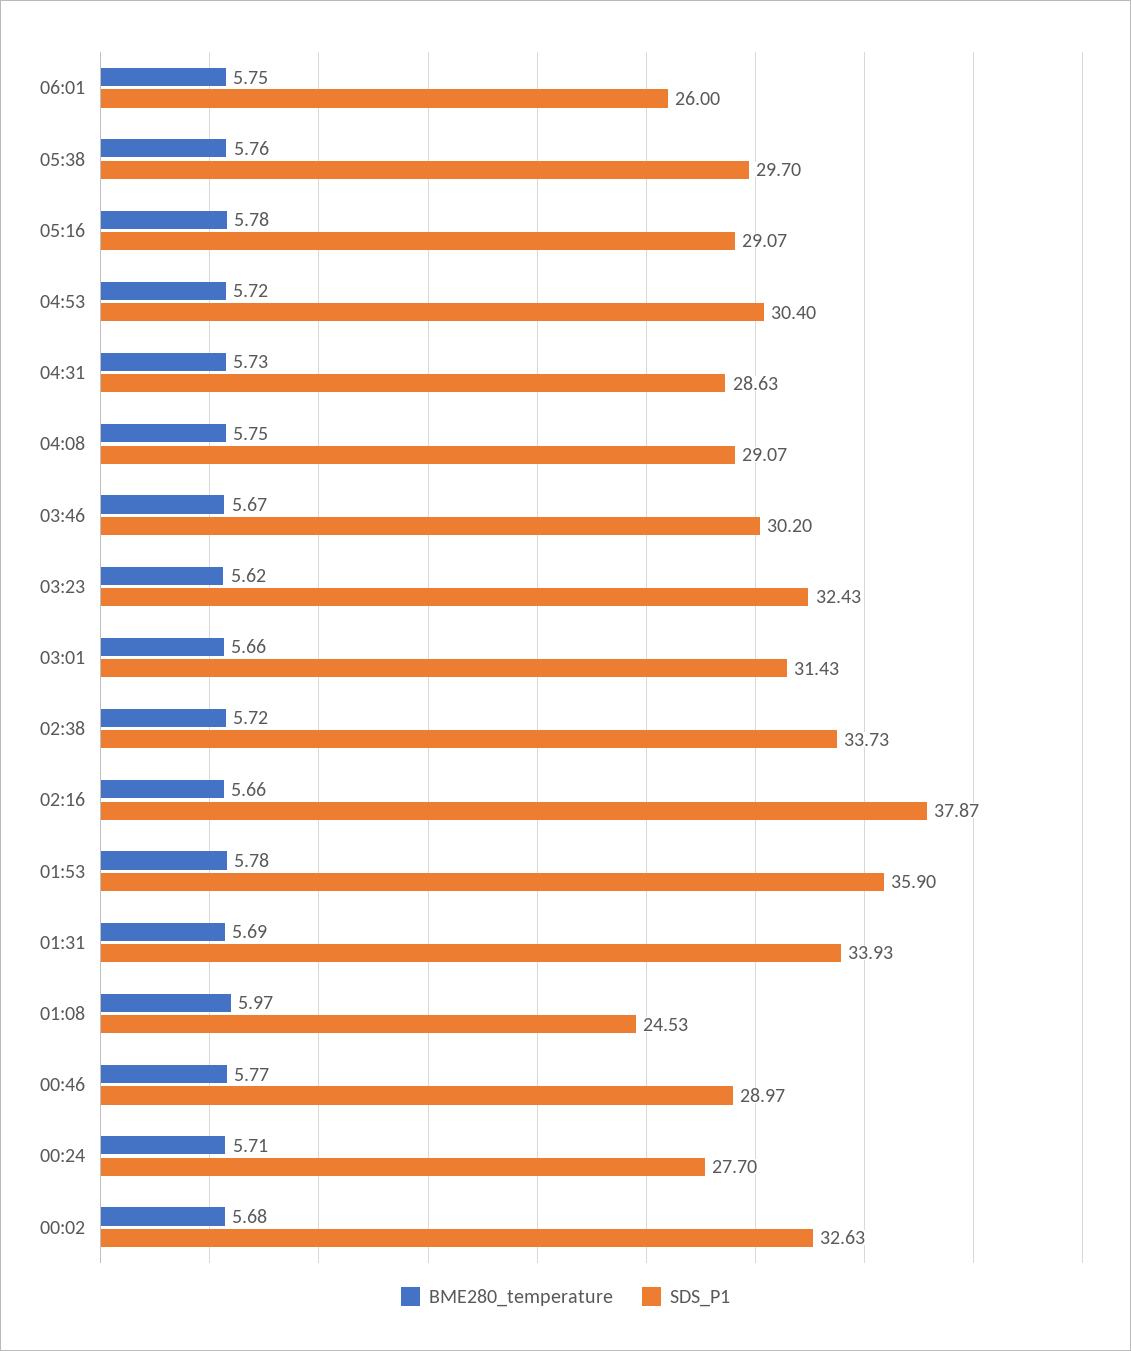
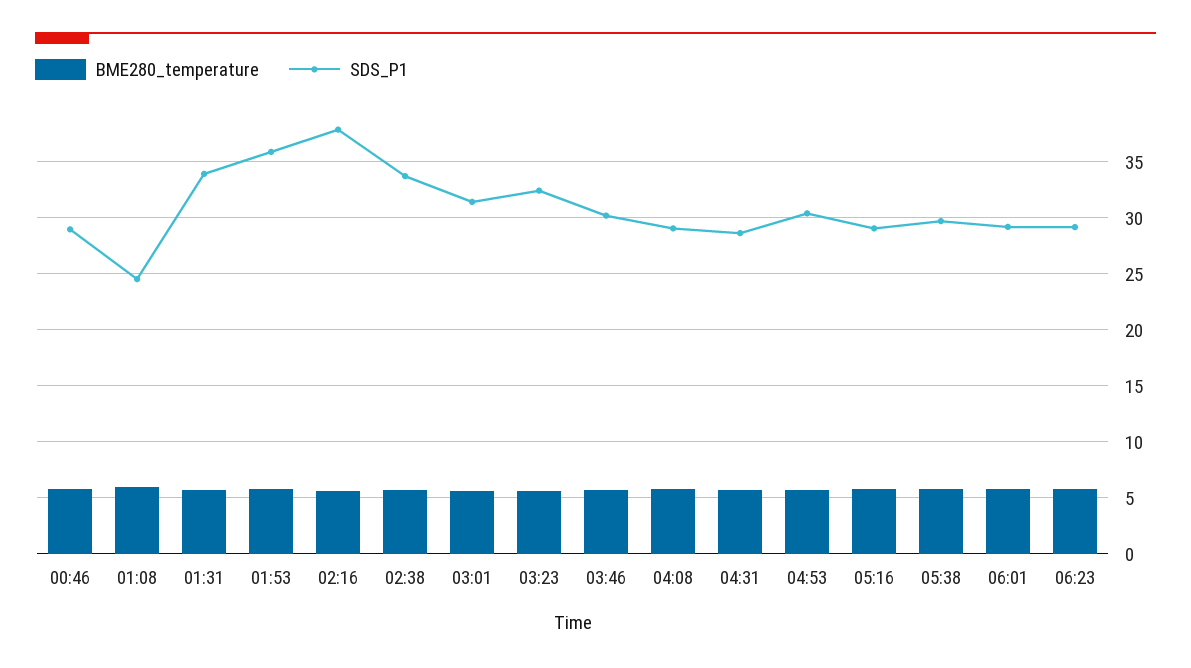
SDS_P1, 06:01: 26 -> 29
BME280_temperature, 00:24: 5.71 -> none
SDS_P1, 00:24: 27.7 -> none
BME280_temperature, 00:02: 5.68 -> none
SDS_P1, 00:02: 32.63 -> none
BME280_temperature, 06:23: none -> 6
SDS_P1, 06:23: none -> 29

